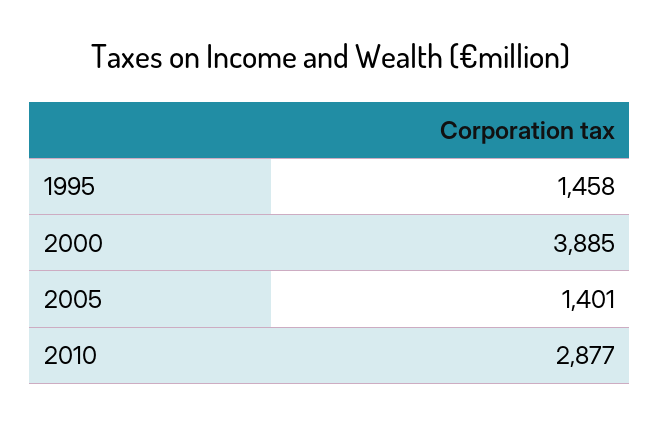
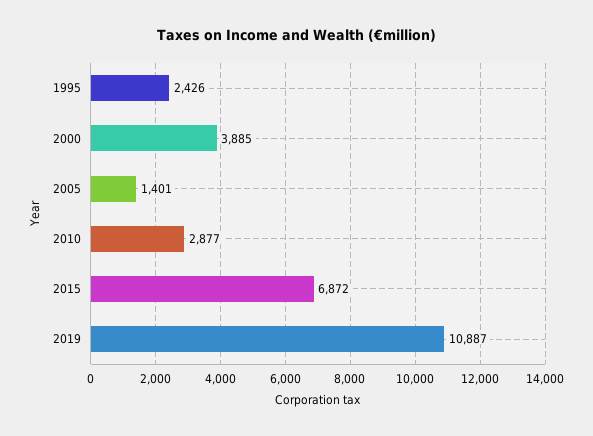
1995: 1458 -> 2426
2015: none -> 6872
2019: none -> 10887

